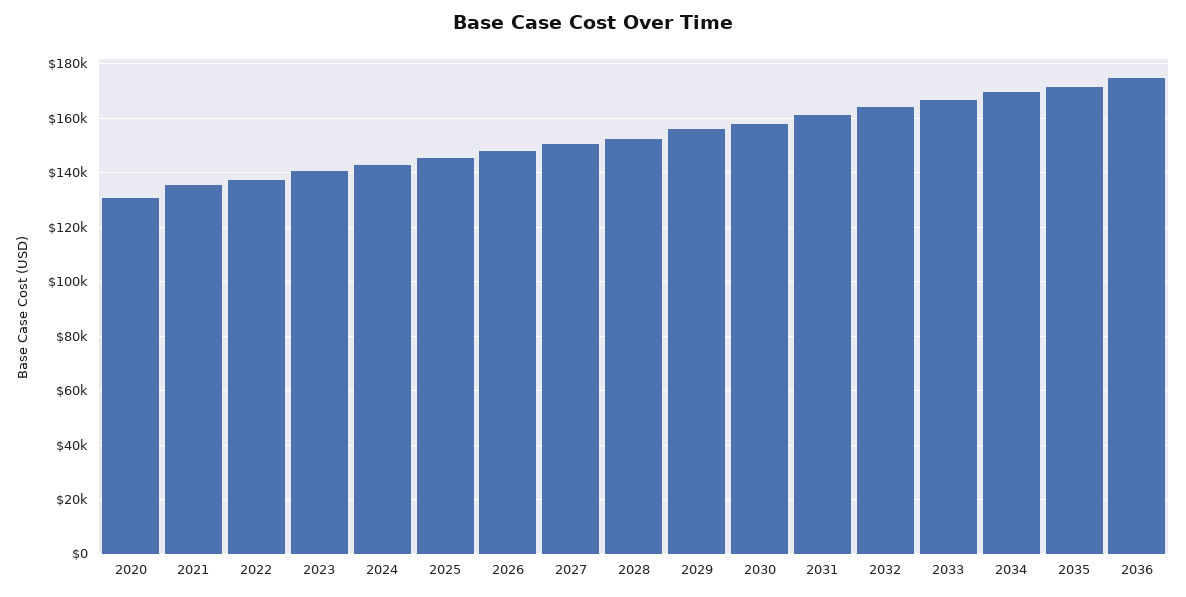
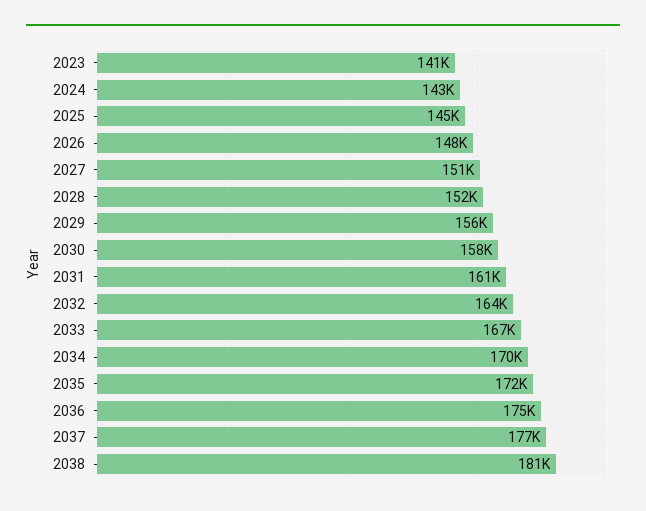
2020: 130000 -> none
2021: 135000 -> none
2022: 137500 -> none
2037: none -> 177000
2038: none -> 181000

